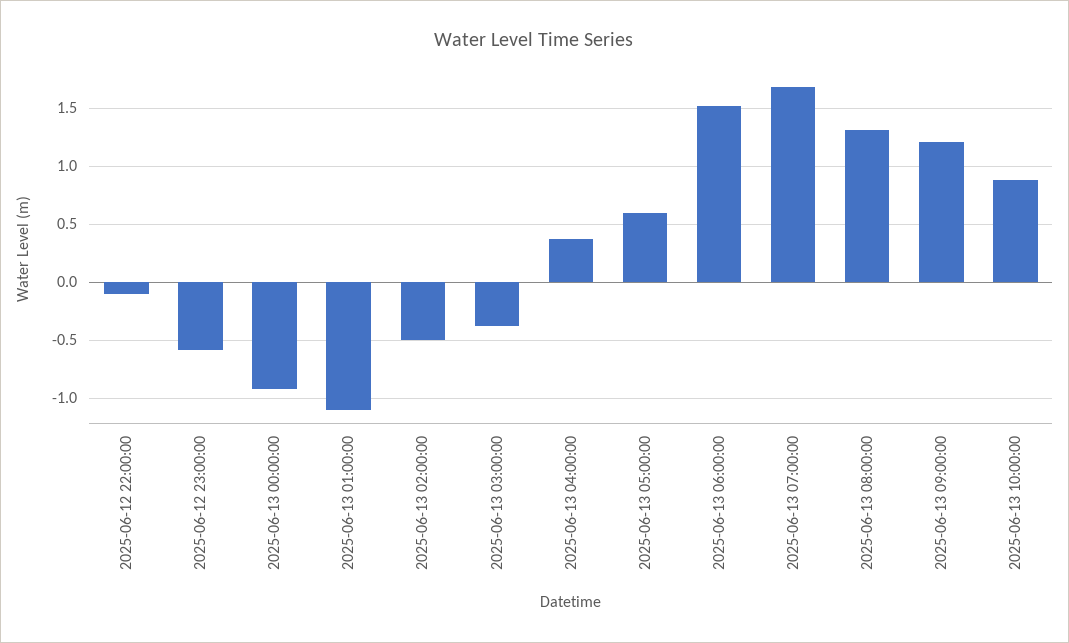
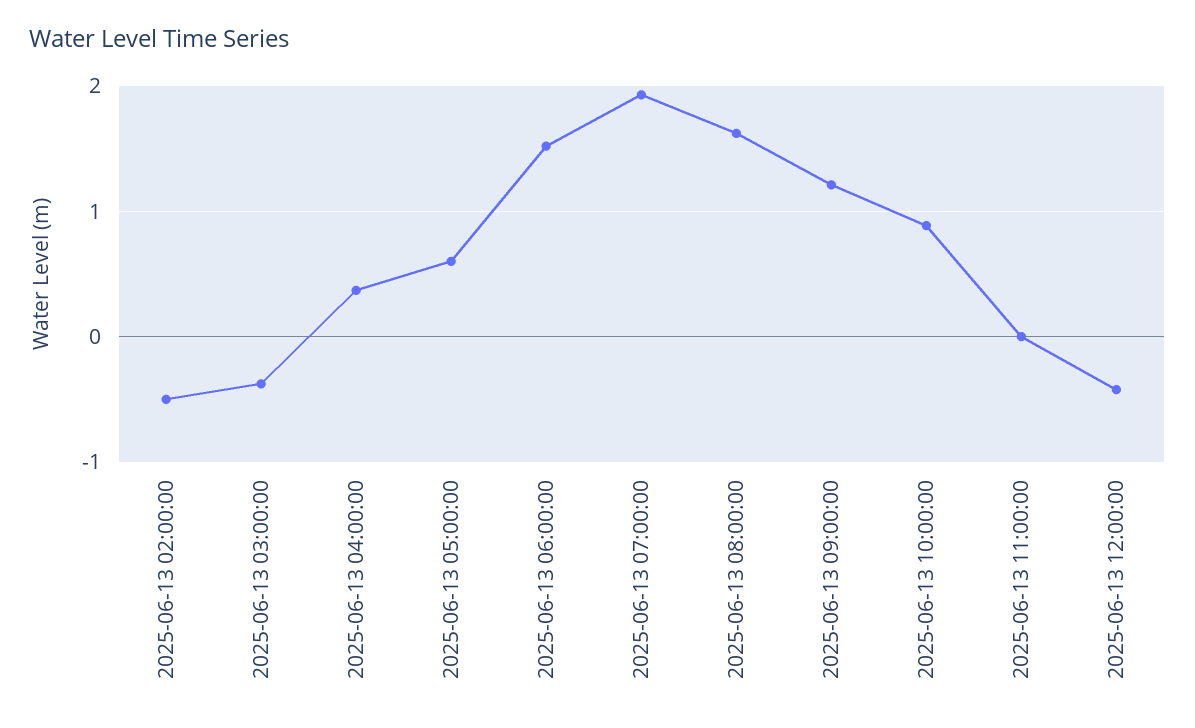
2025-06-12 22:00:00: -0.1 -> none
2025-06-12 23:00:00: -0.6 -> none
2025-06-13 00:00:00: -0.9 -> none
2025-06-13 01:00:00: -1.1 -> none
2025-06-13 07:00:00: 1.7 -> 1.9
2025-06-13 08:00:00: 1.3 -> 1.6
2025-06-13 11:00:00: none -> 0
2025-06-13 12:00:00: none -> -0.4

